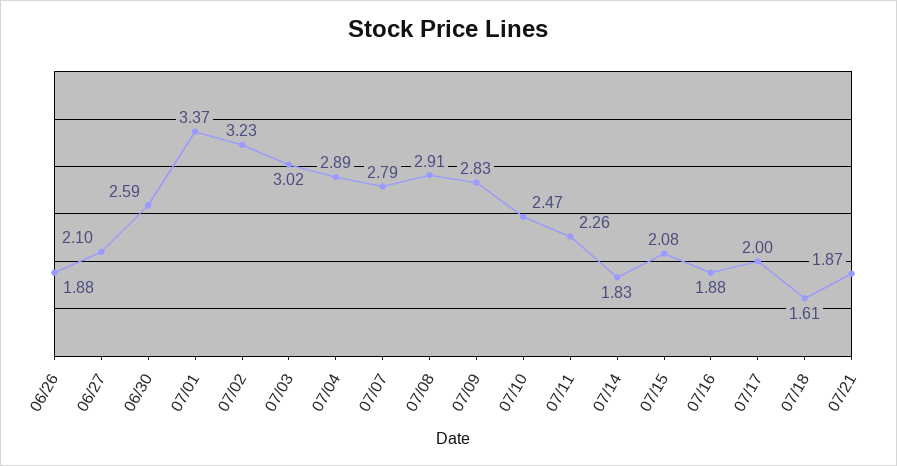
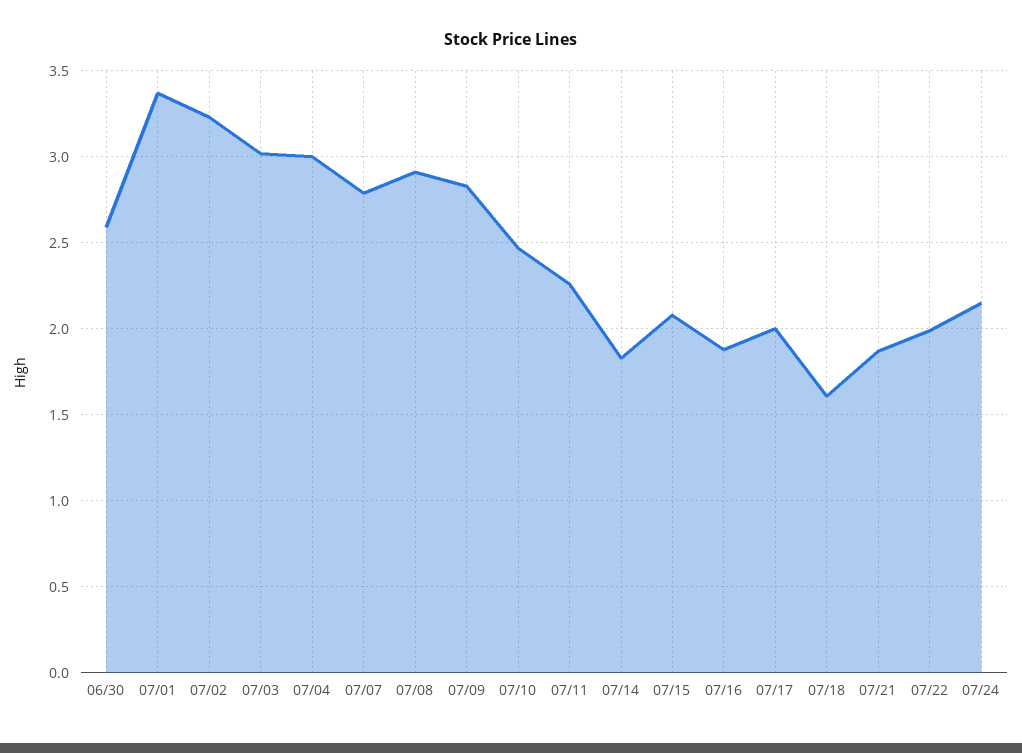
06/26: 1.88 -> none
06/27: 2.1 -> none
07/04: 2.89 -> 3
07/22: none -> 2
07/24: none -> 2.15

